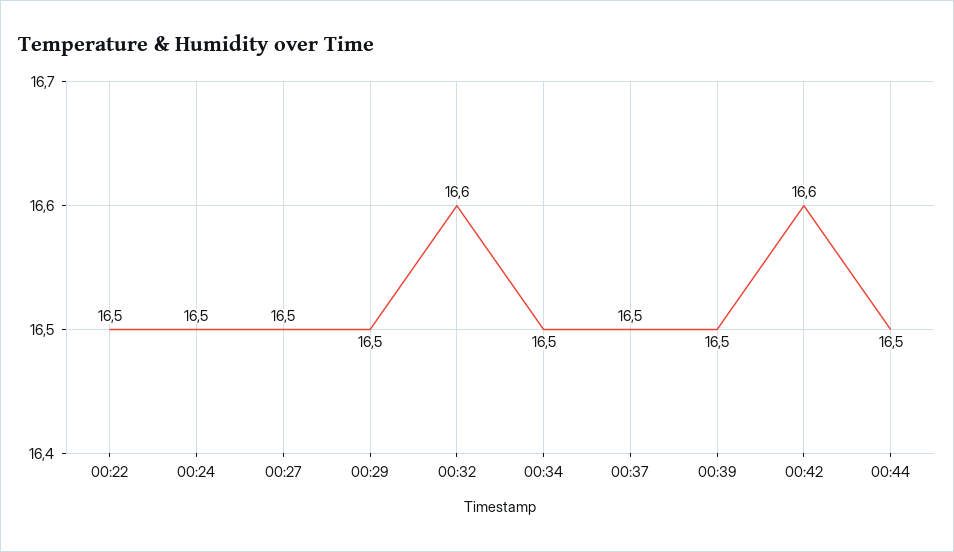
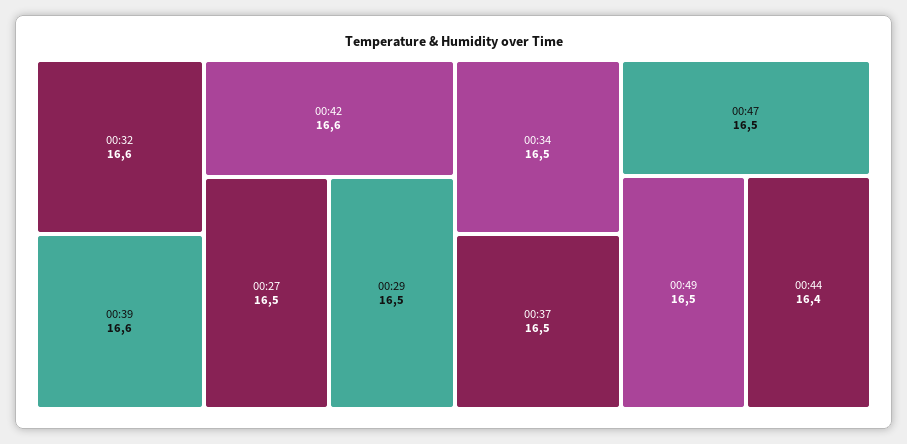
00:22: 16.5 -> none
00:24: 16.5 -> none
00:39: 16.5 -> 16.6
00:44: 16.5 -> 16.4
00:47: none -> 16.5
00:49: none -> 16.5

